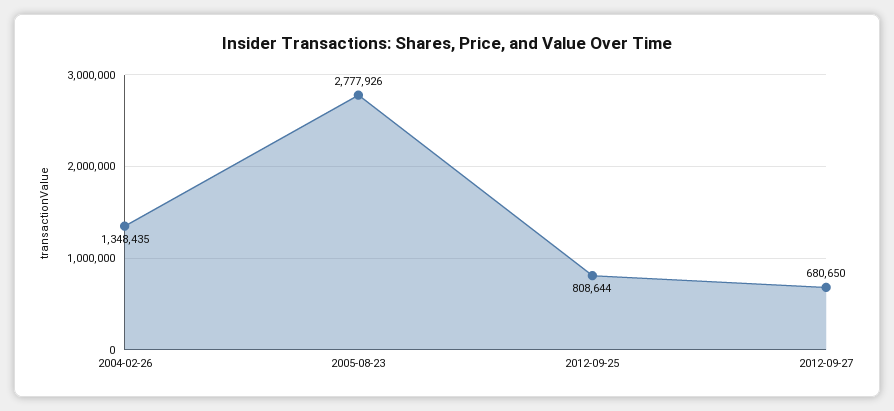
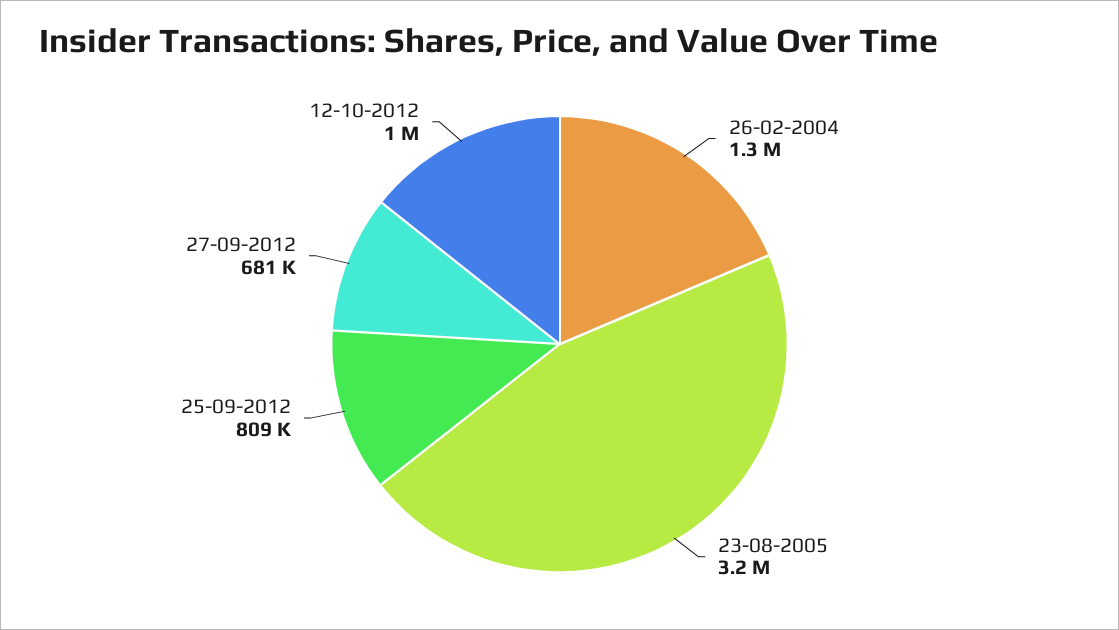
2005-08-23: 2777926 -> 3200000
12-10-2012: none -> 1000000

